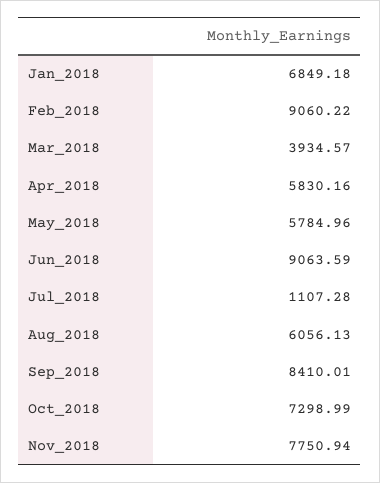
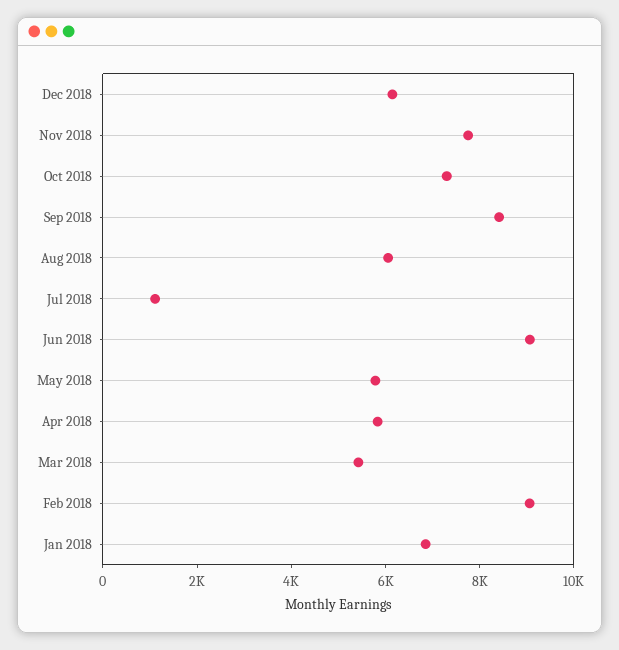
Mar_2018: 3934.57 -> 5500
Dec 2018: none -> 6000

